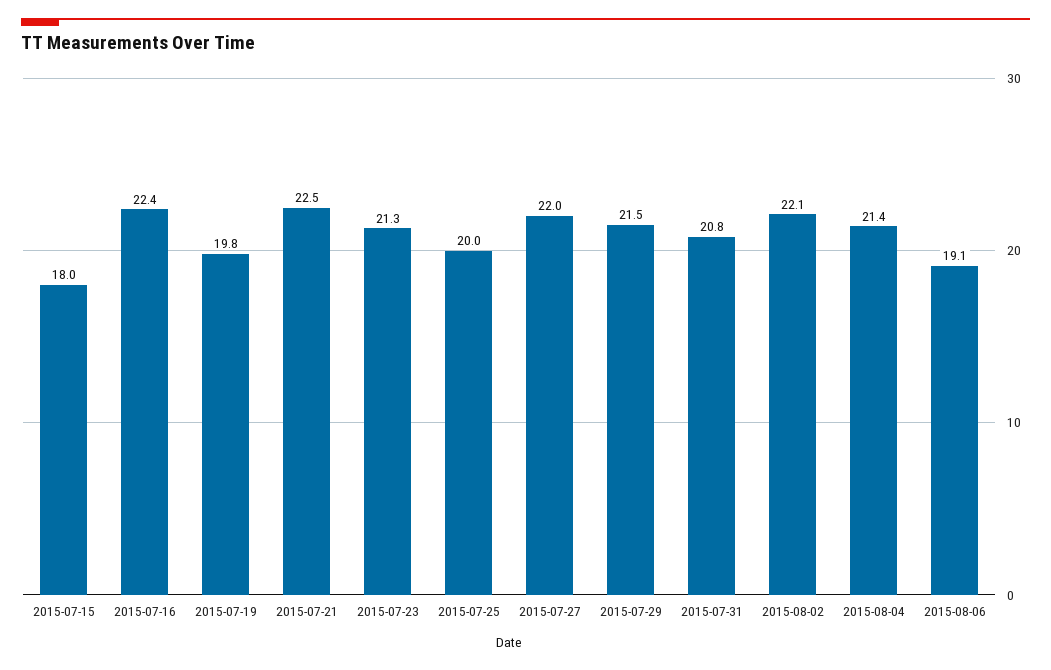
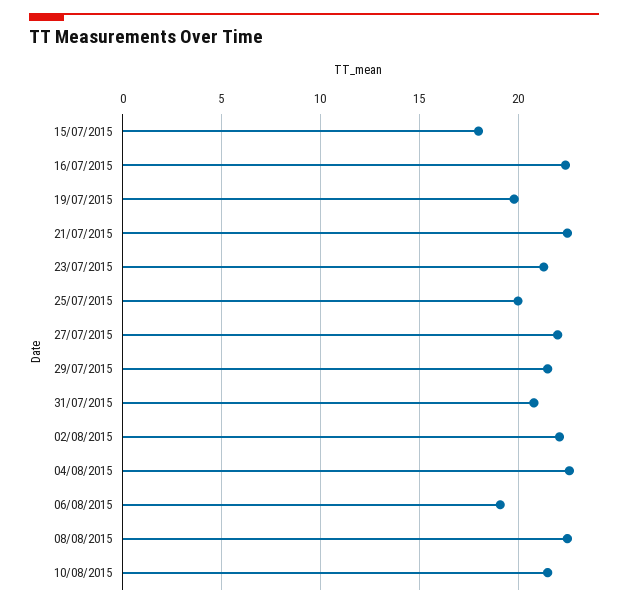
2015-08-04: 21.4 -> 22.5
08/08/2015: none -> 22.5
10/08/2015: none -> 21.5

